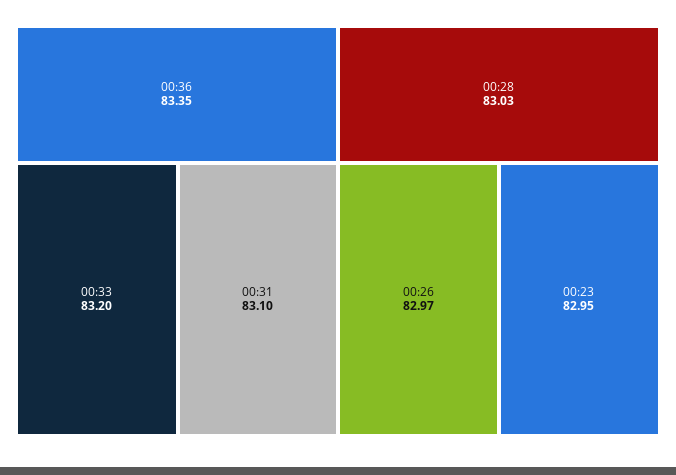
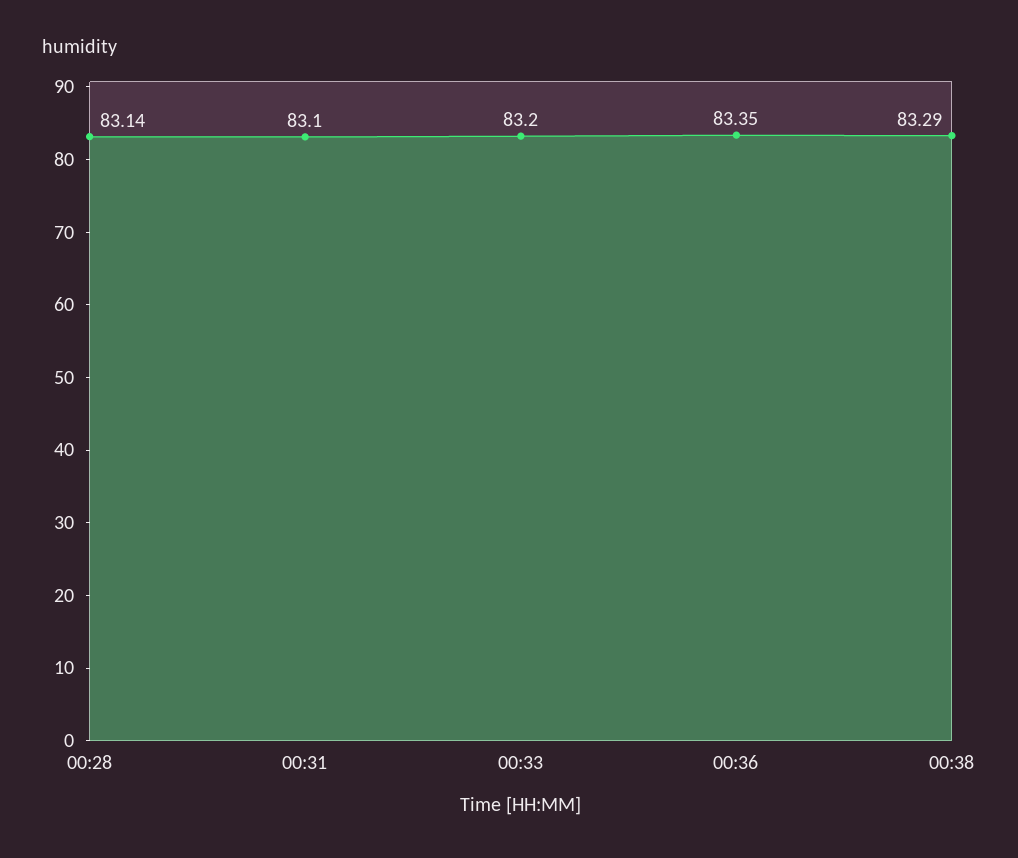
00:28: 83.03 -> 83.14
00:26: 82.97 -> none
00:23: 82.95 -> none
00:38: none -> 83.29

